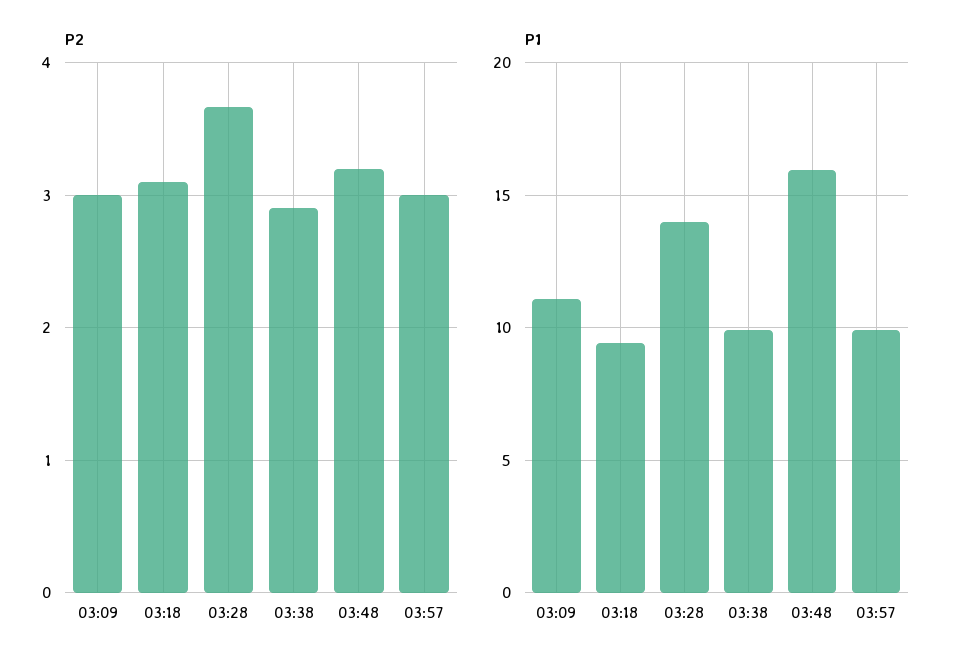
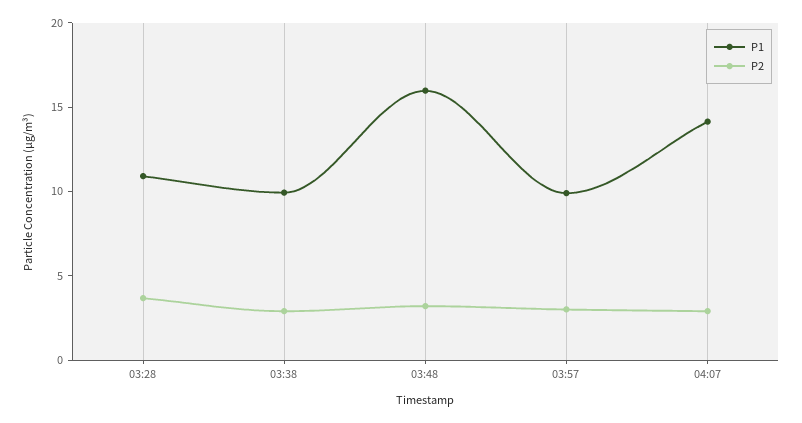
P2, 03:09: 3 -> none
P2, 03:18: 3.1 -> none
P1, 03:09: 11 -> none
P1, 03:18: 9.5 -> none
P1, 03:28: 14 -> 11
P1, 04:07: none -> 14
P2, 04:07: none -> 3

